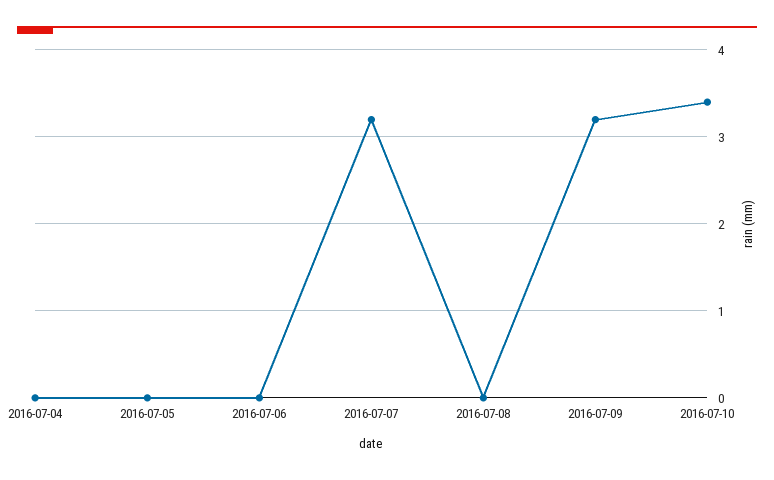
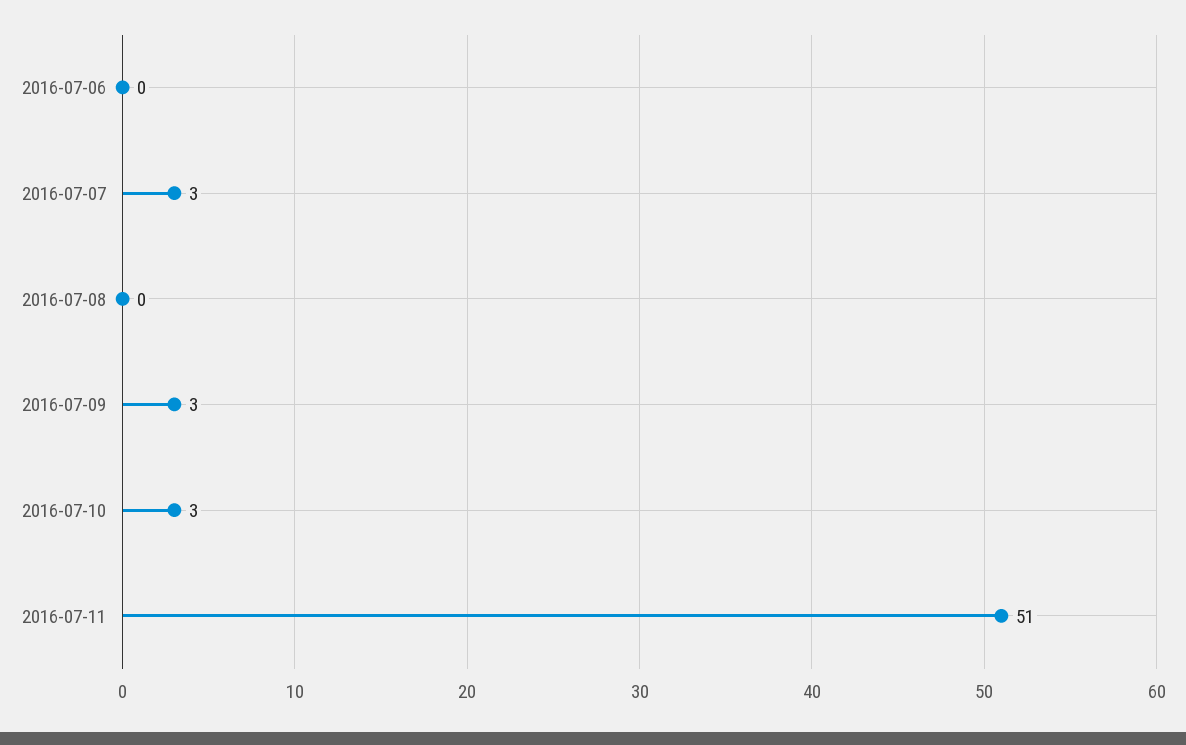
2016-07-04: 0 -> none
2016-07-05: 0 -> none
2016-07-11: none -> 51

